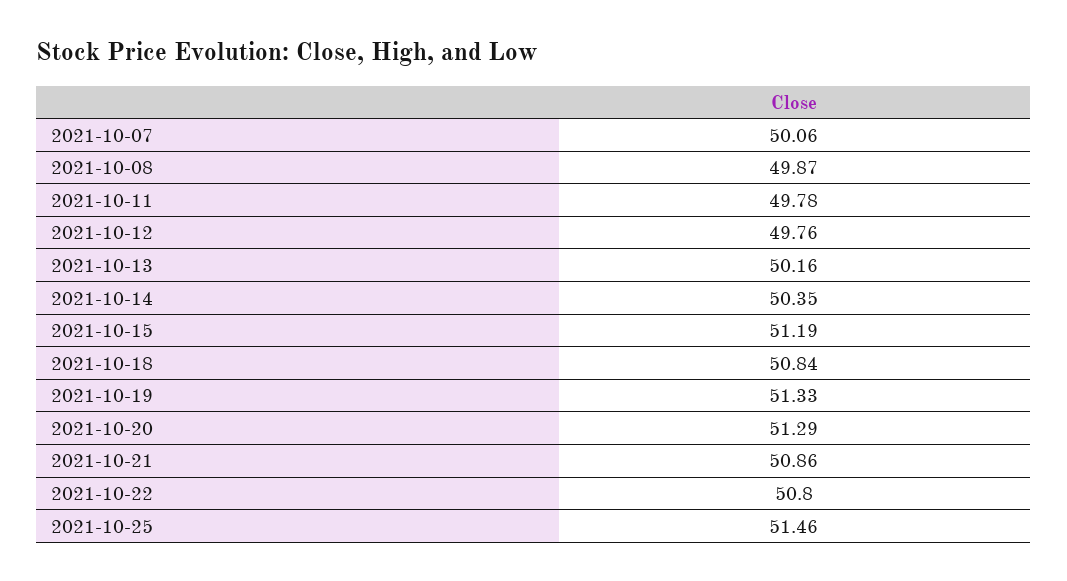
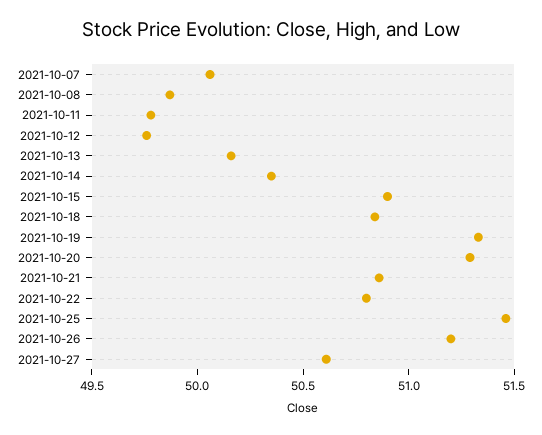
2021-10-15: 51.19 -> 50.9
2021-10-26: none -> 51.2
2021-10-27: none -> 50.6

